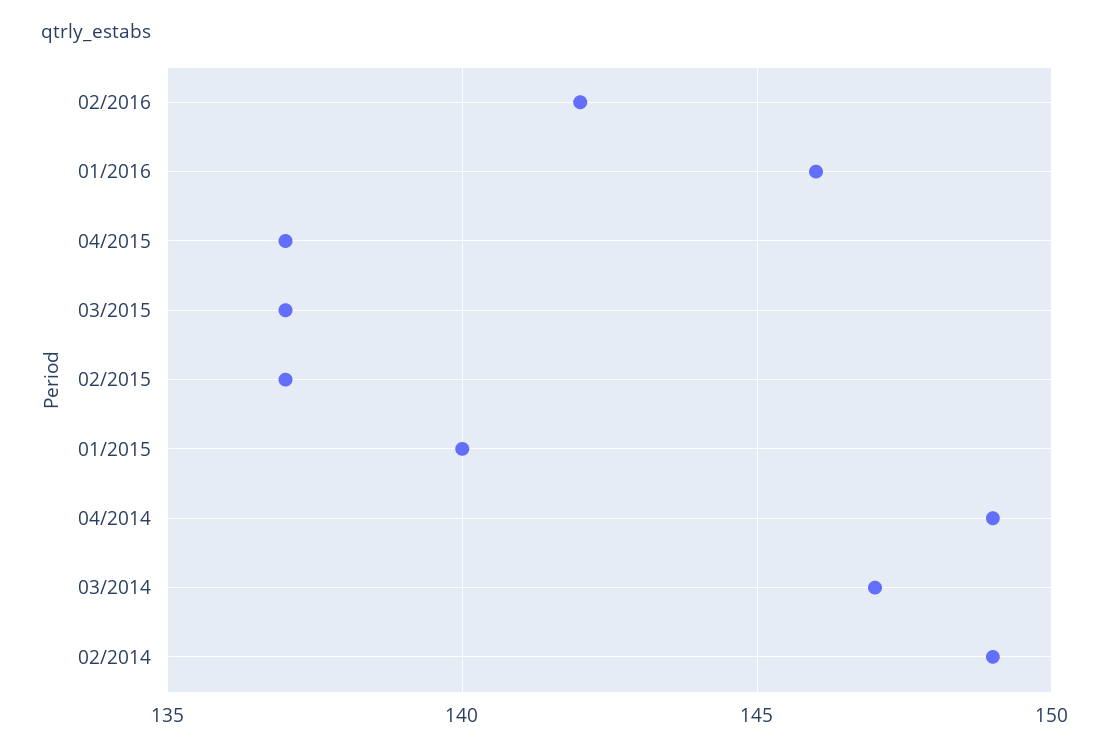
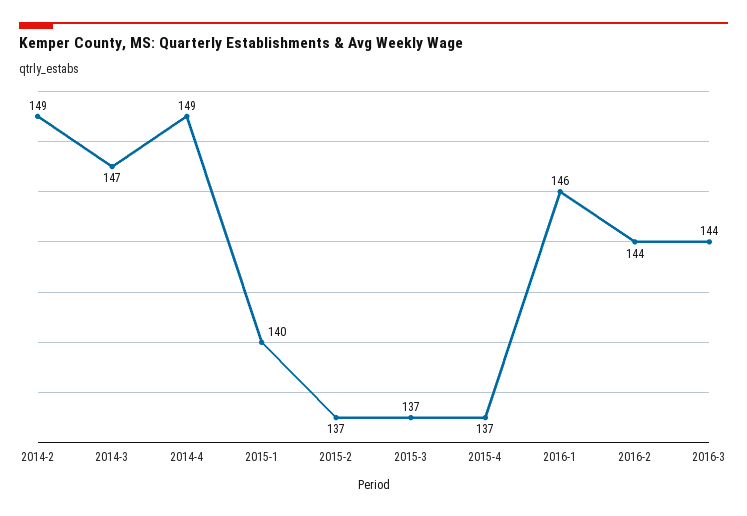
02/2016: 142 -> 144
2016-3: none -> 144

